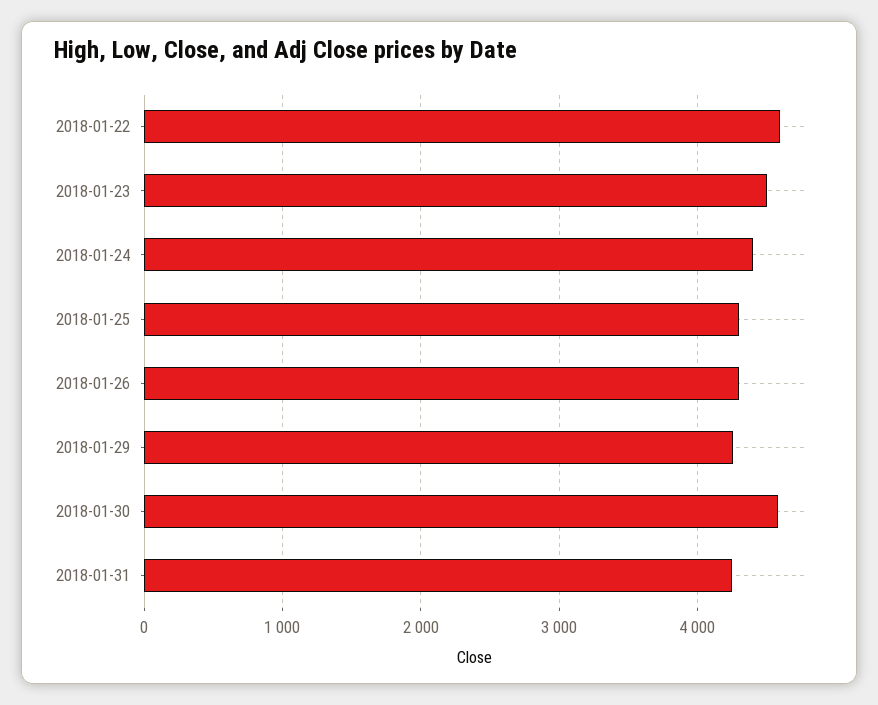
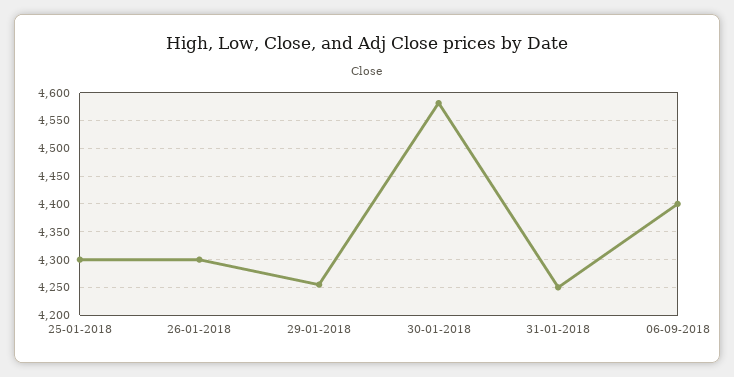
2018-01-22: 4600 -> none
2018-01-23: 4500 -> none
2018-01-24: 4400 -> none
06-09-2018: none -> 4400

